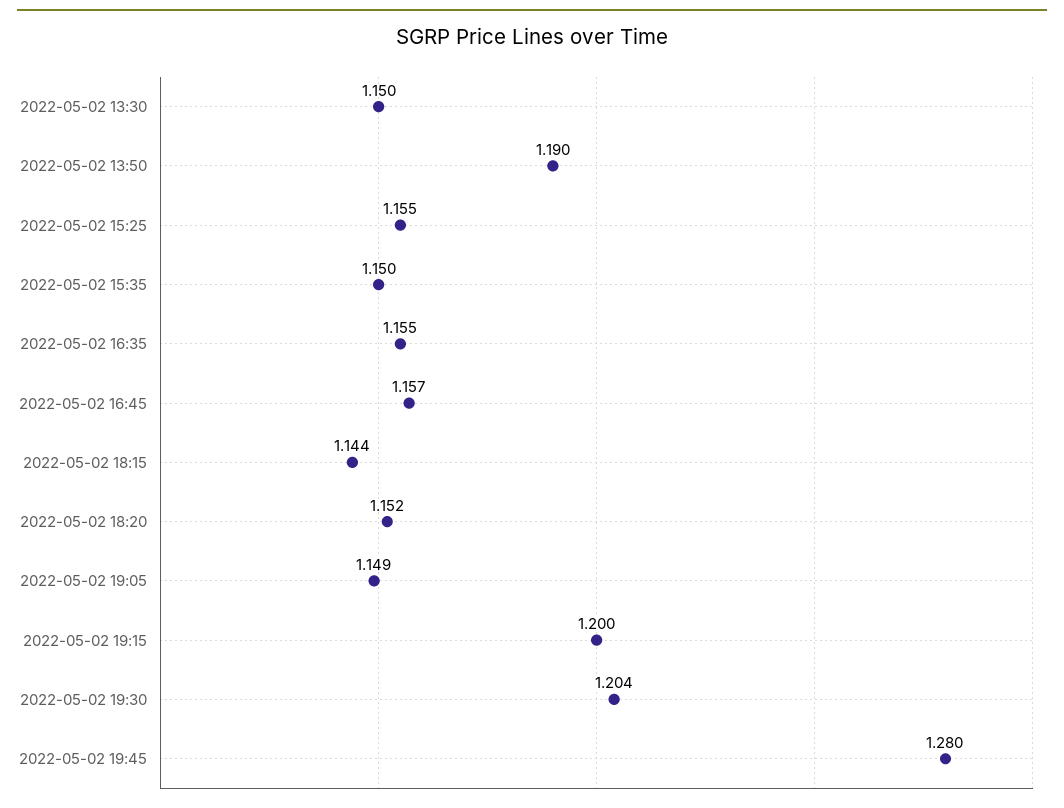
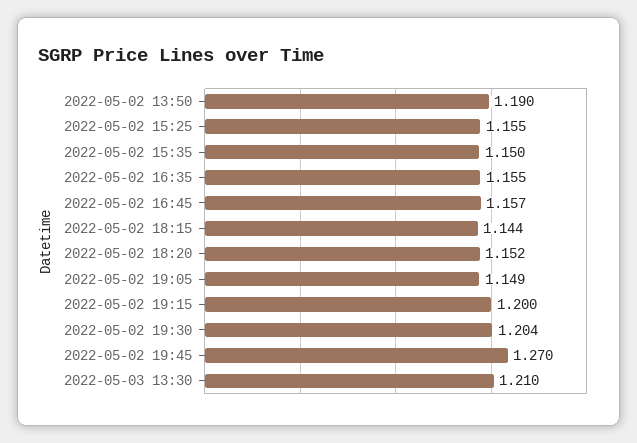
2022-05-02 13:30: 1.15 -> none
2022-05-02 19:45: 1.28 -> 1.27
2022-05-03 13:30: none -> 1.21

